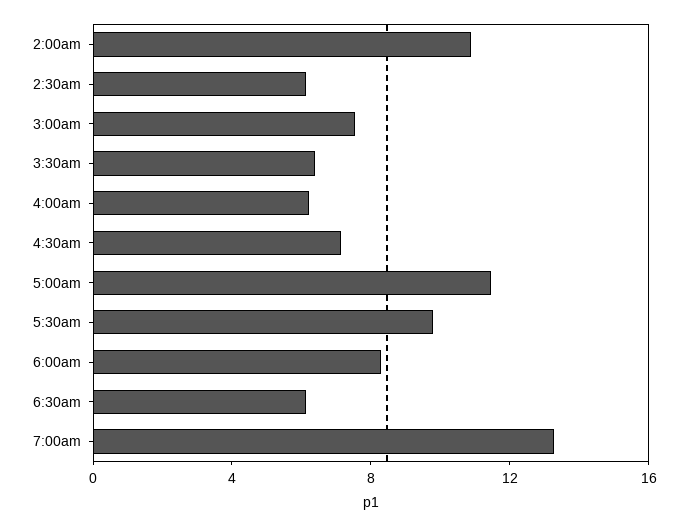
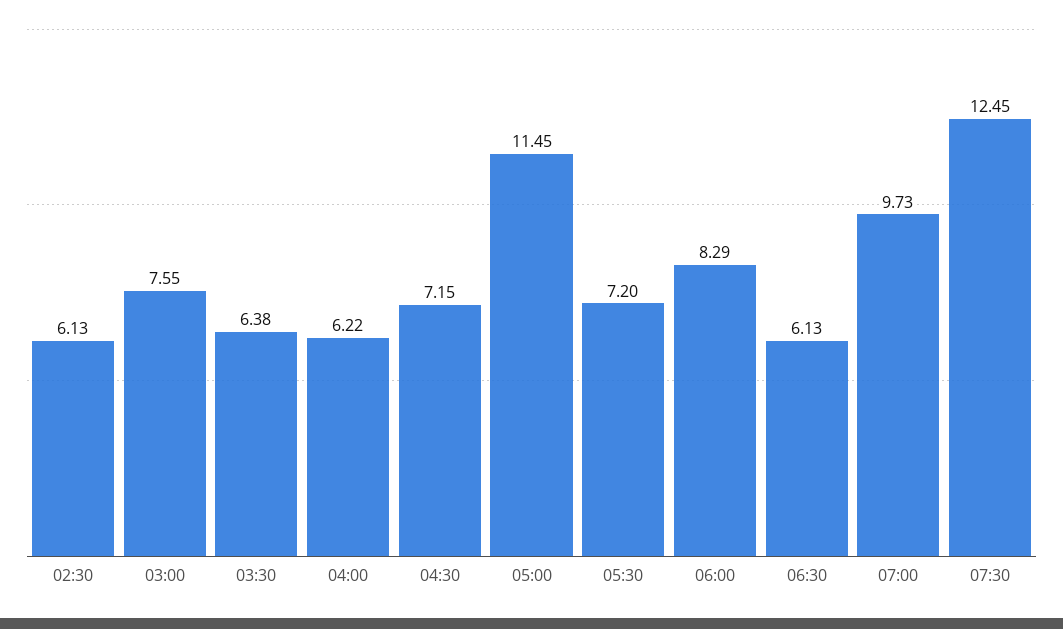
2:00am: 11 -> none
5:30am: 10 -> 7.2
7:00am: 13 -> 9.73
07:30: none -> 12.45

